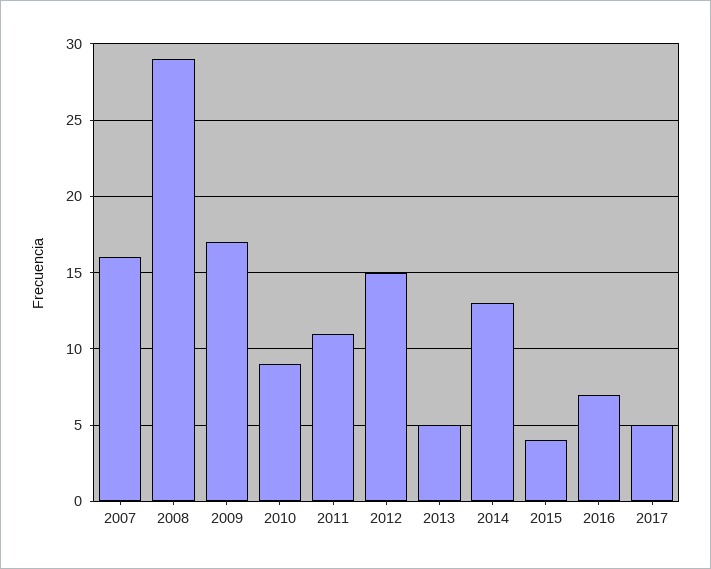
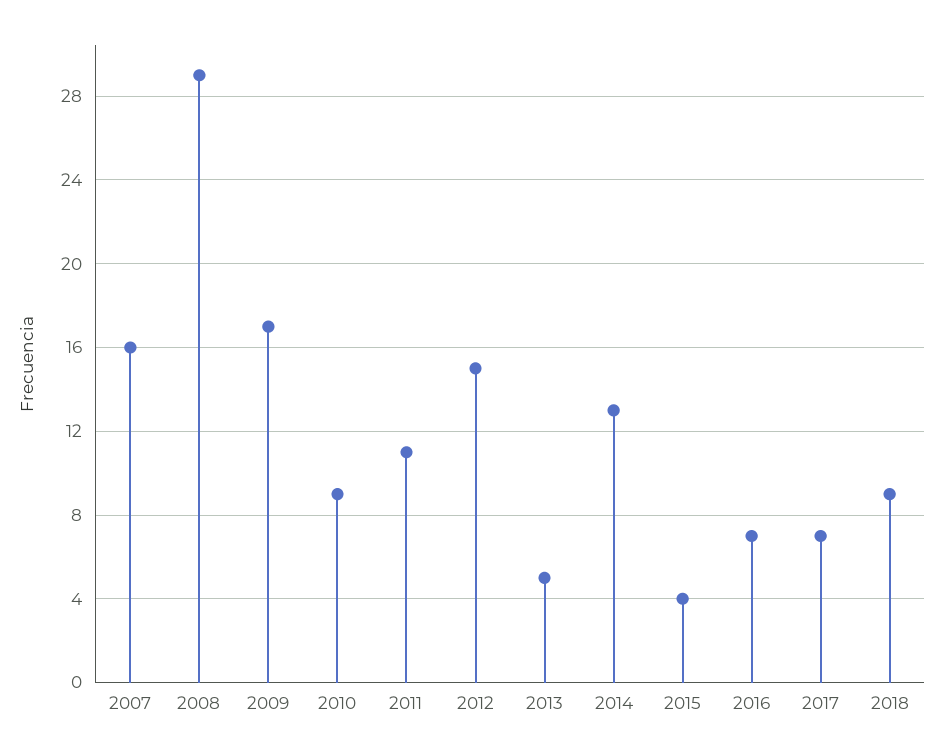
2017: 5 -> 7
2018: none -> 9

